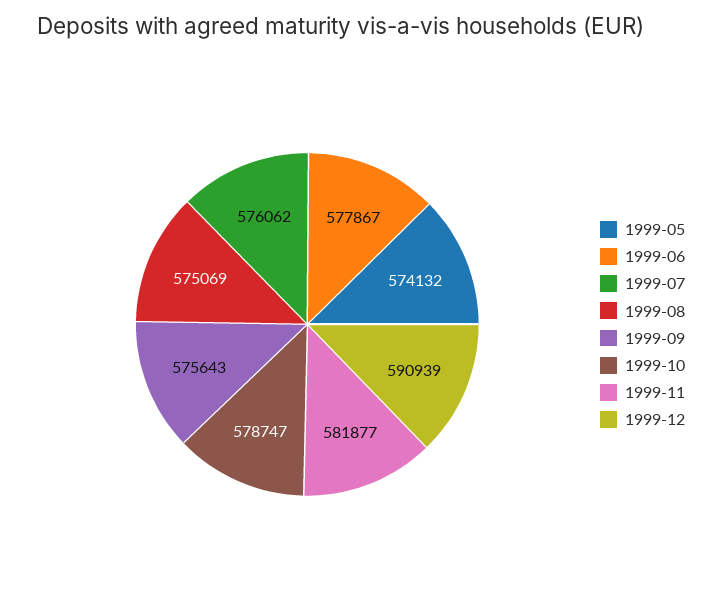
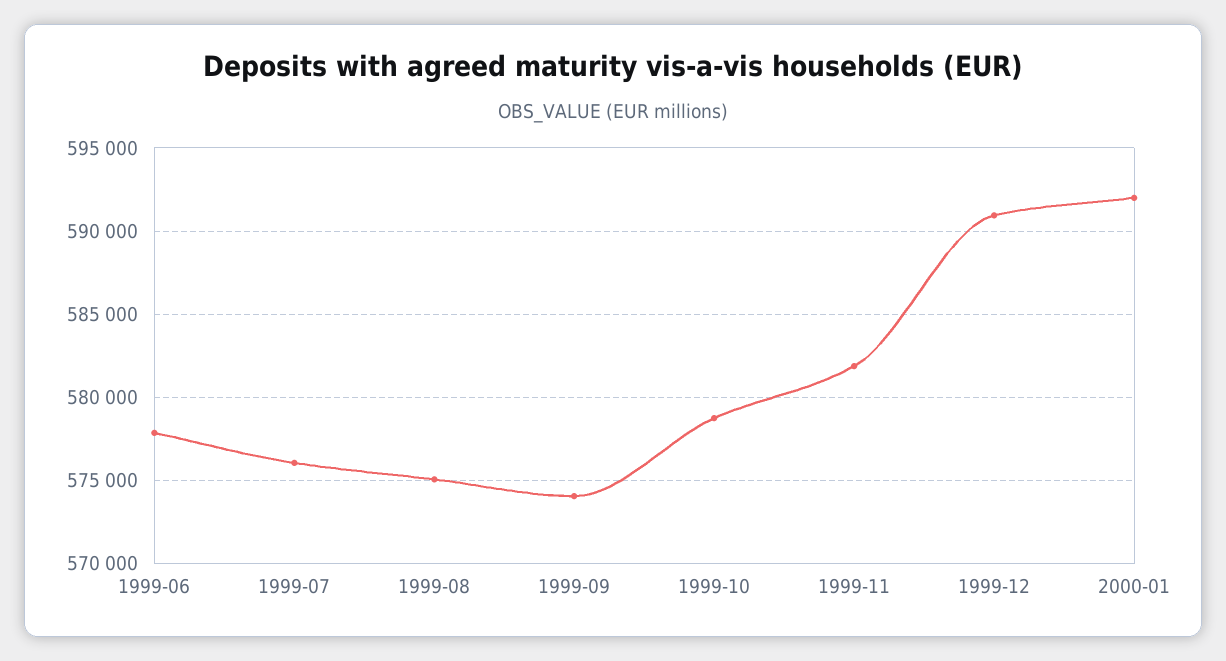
1999-05: 574132 -> none
1999-09: 575643 -> 574000
2000-01: none -> 592000

